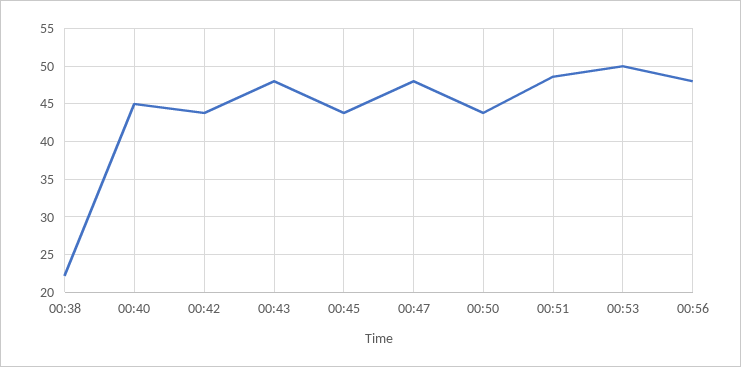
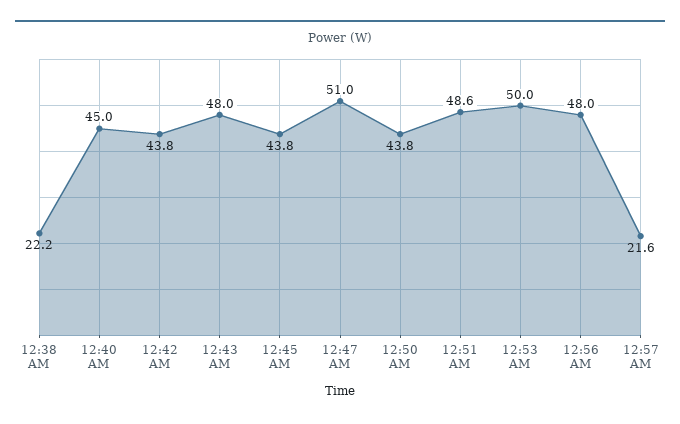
00:47: 48 -> 51
12:57 AM: none -> 21.6

